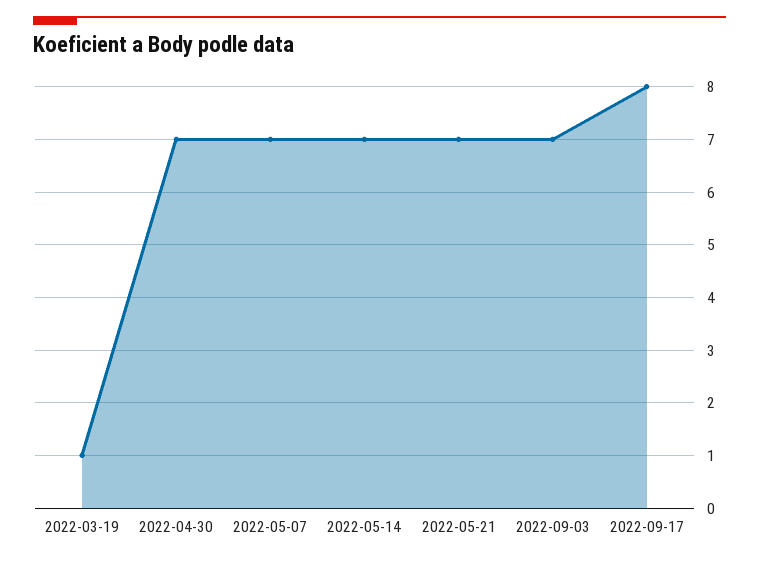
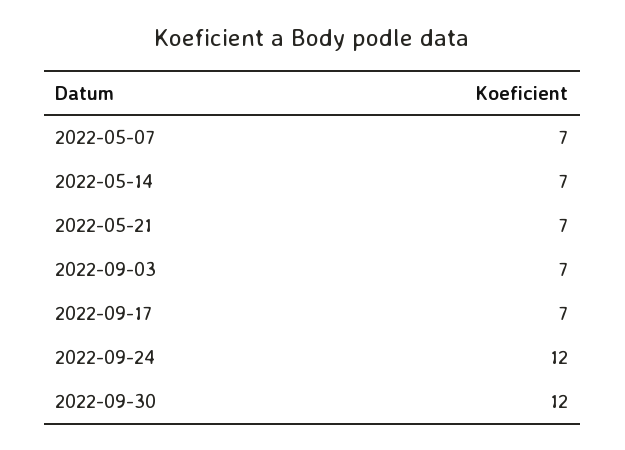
2022-03-19: 1 -> none
2022-04-30: 7 -> none
2022-09-17: 8 -> 7
2022-09-24: none -> 12
2022-09-30: none -> 12

